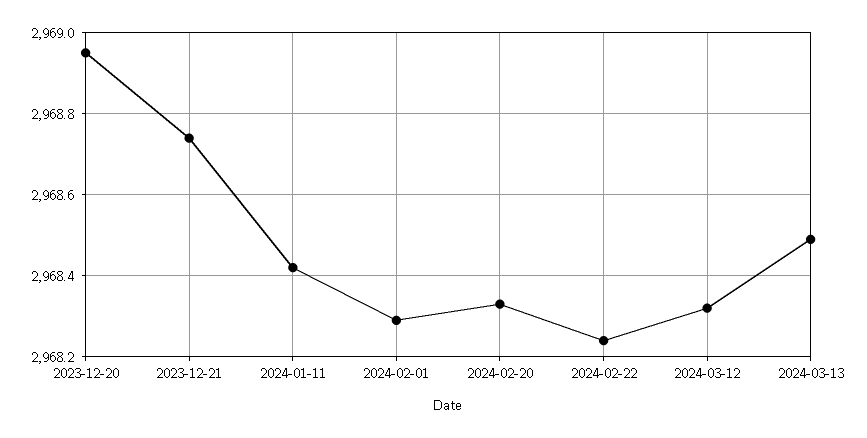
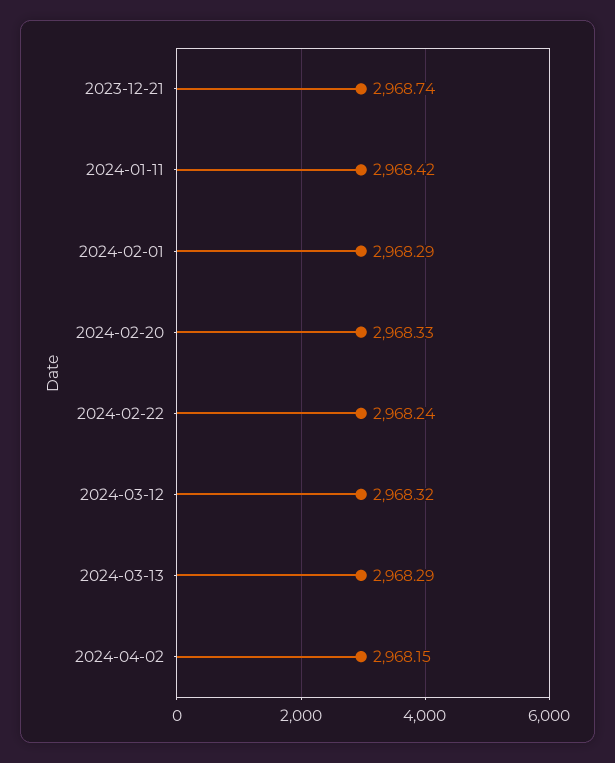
2023-12-20: 2968.95 -> none
2024-03-13: 2968.5 -> 2968.29
2024-04-02: none -> 2968.15

